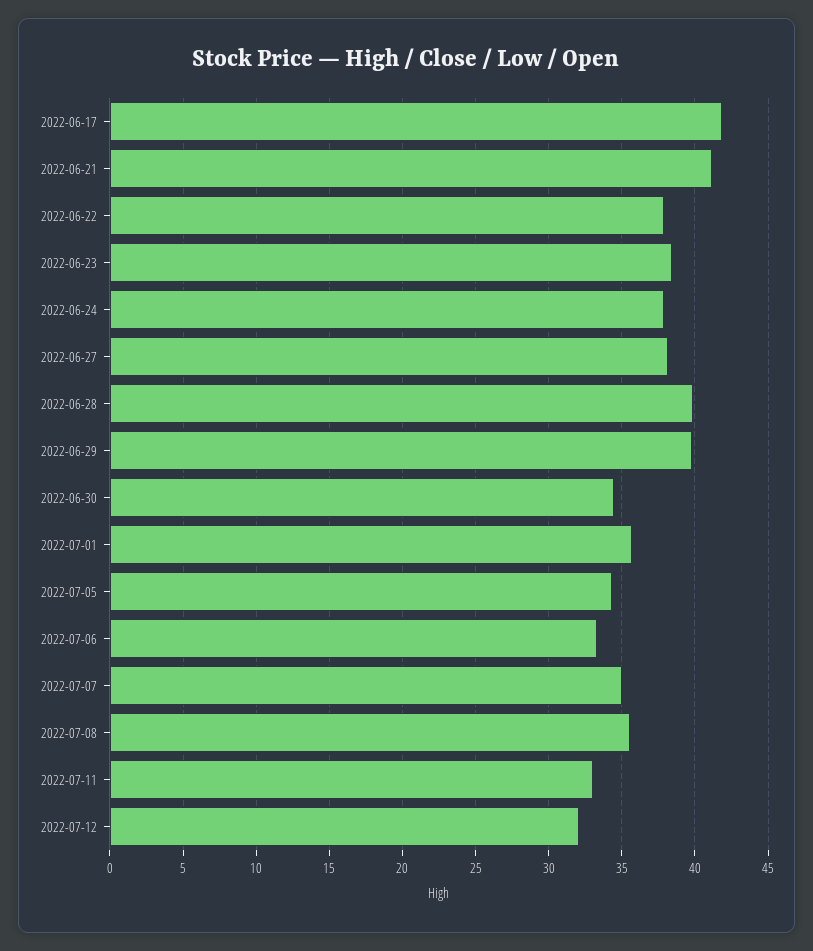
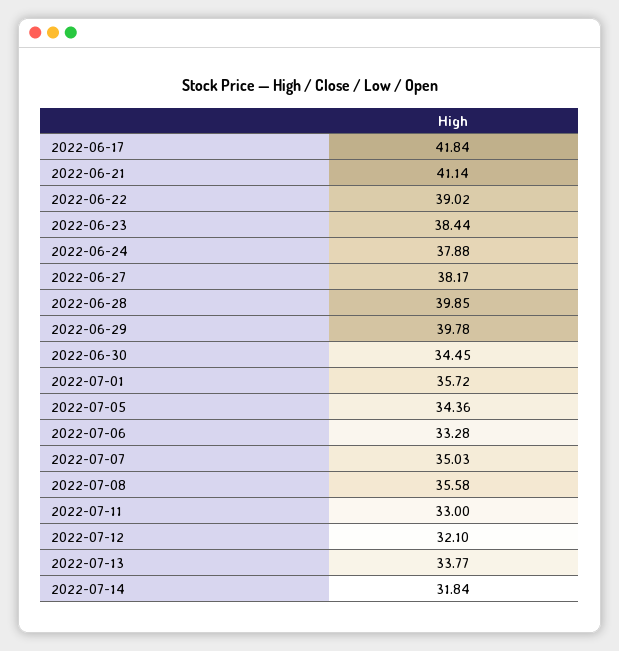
2022-06-22: 38 -> 39.02
2022-07-13: none -> 33.77
2022-07-14: none -> 31.84

